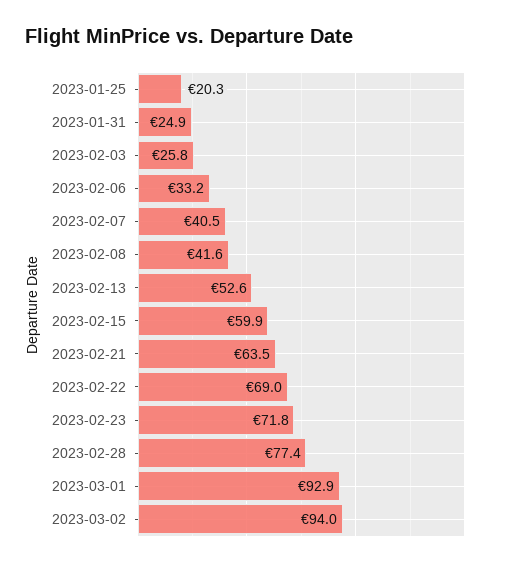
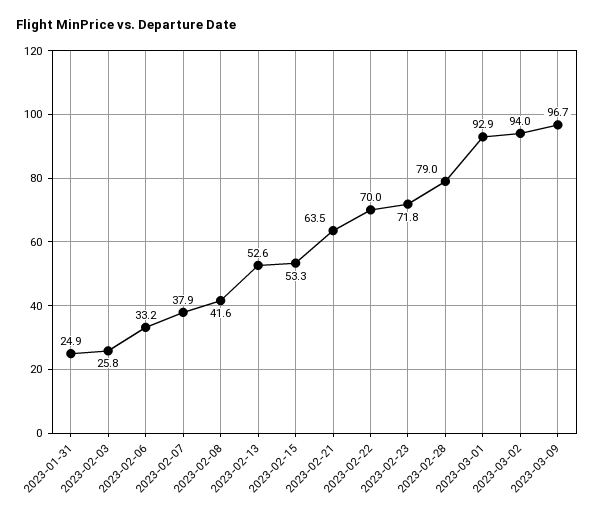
2023-01-25: 20.3 -> none
2023-02-07: 40.5 -> 37.9
2023-02-15: 59.9 -> 53.3
2023-02-22: 69 -> 70
2023-02-28: 77.4 -> 79
2023-03-09: none -> 96.7

